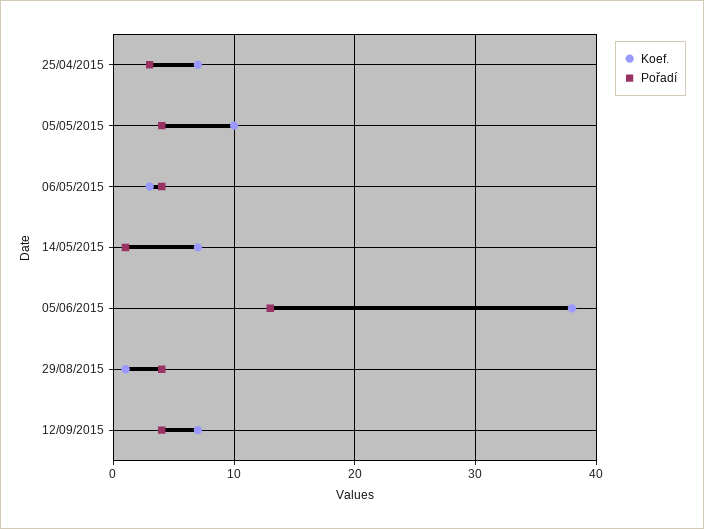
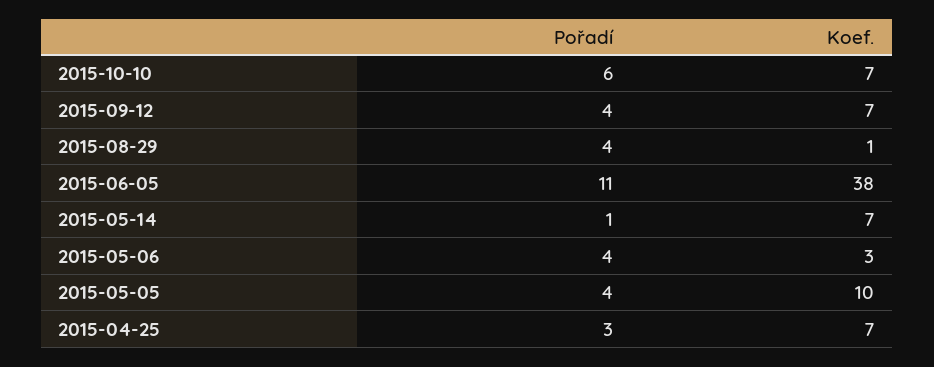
Pořadí, 05/06/2015: 13 -> 11
Pořadí, 2015-10-10: none -> 6
Koef., 2015-10-10: none -> 7

